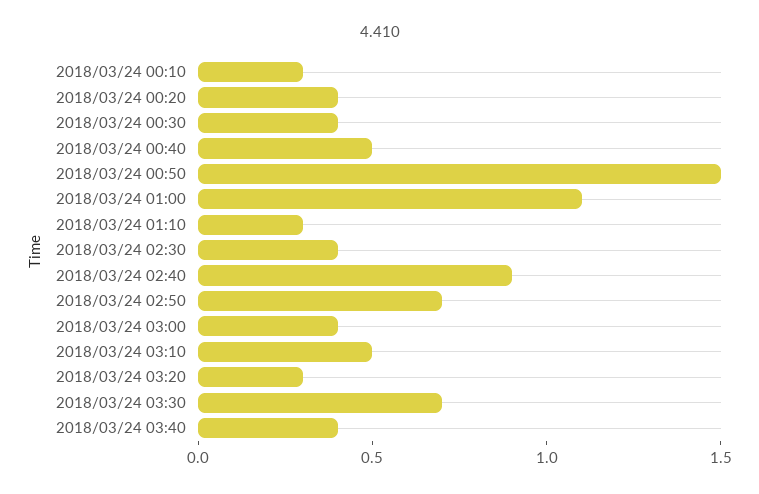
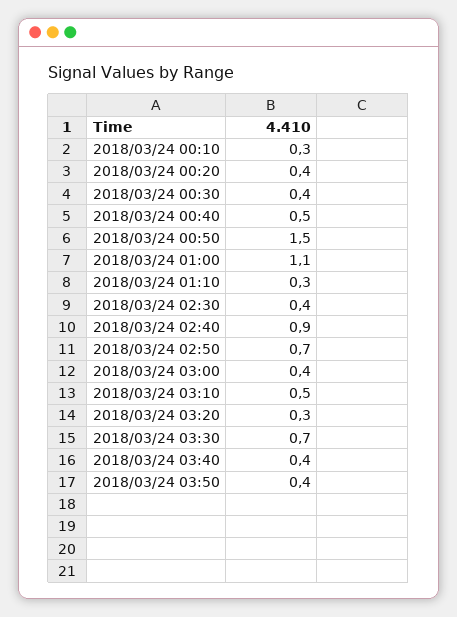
2018/03/24 03:50: none -> 0.4

